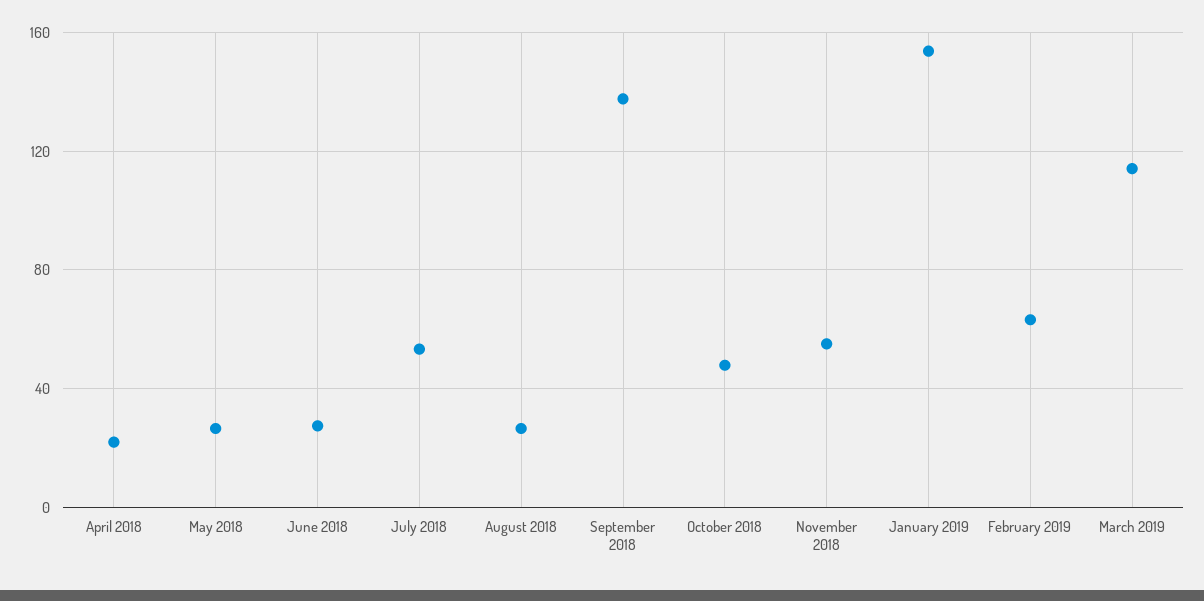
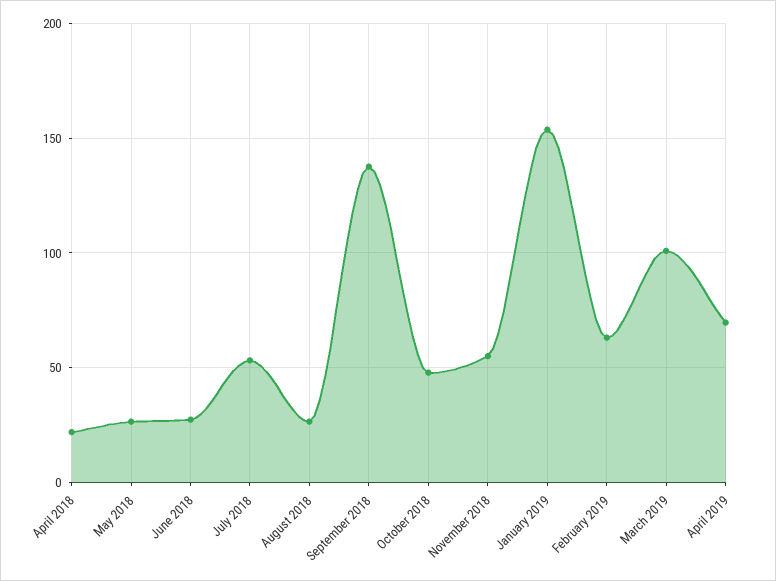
March 2019: 115 -> 100
April 2019: none -> 70

